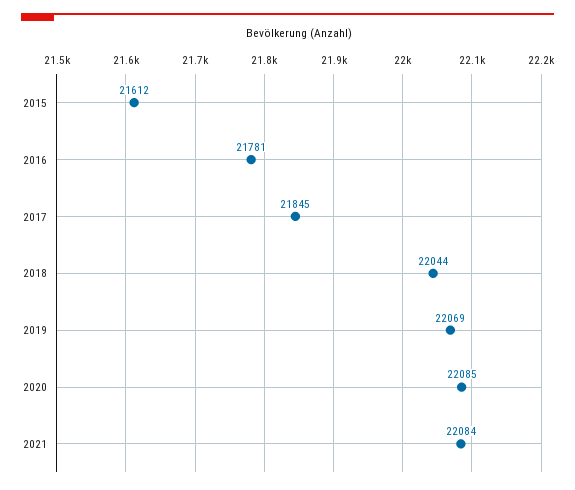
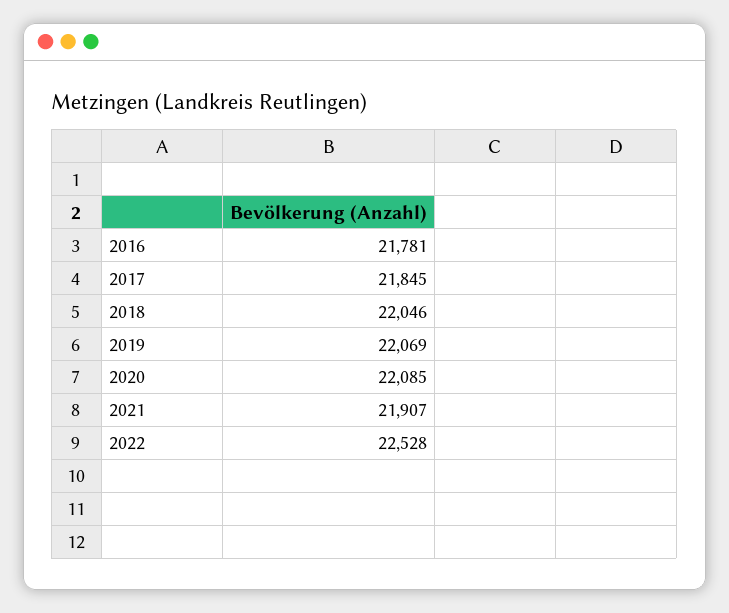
2015: 21612 -> none
2018: 22044 -> 22046
2021: 22084 -> 21907
2022: none -> 22528

